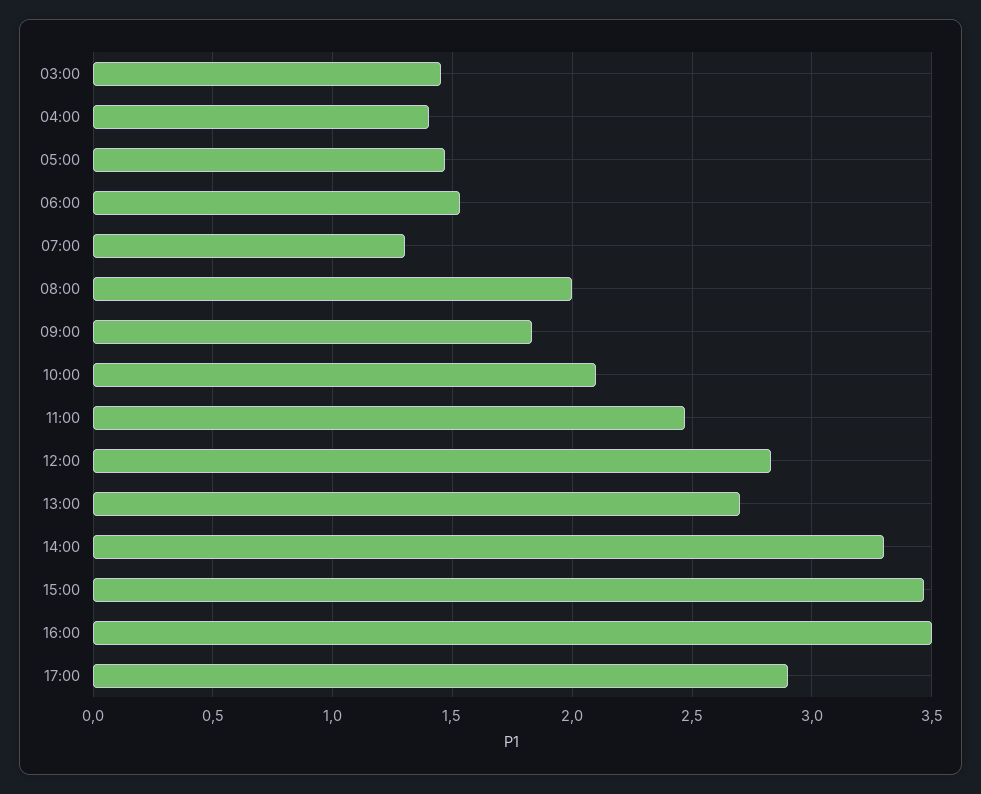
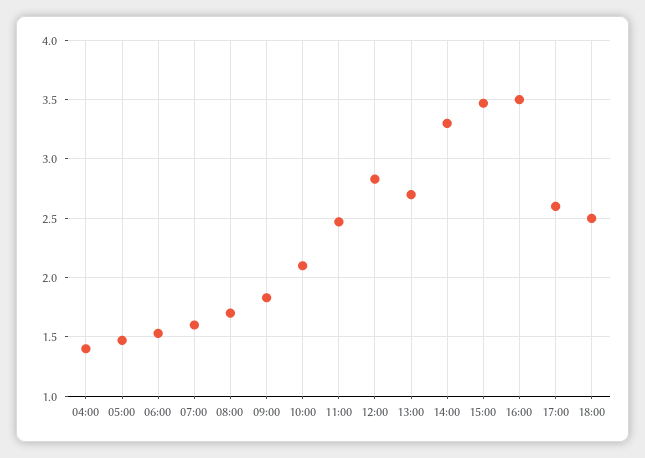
03:00: 1.45 -> none
07:00: 1.3 -> 1.6
08:00: 2 -> 1.7
17:00: 2.9 -> 2.6
18:00: none -> 2.5

